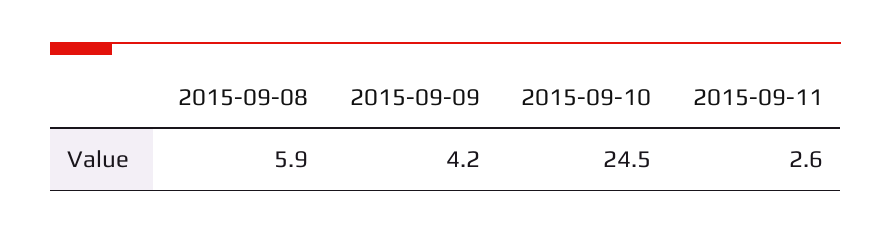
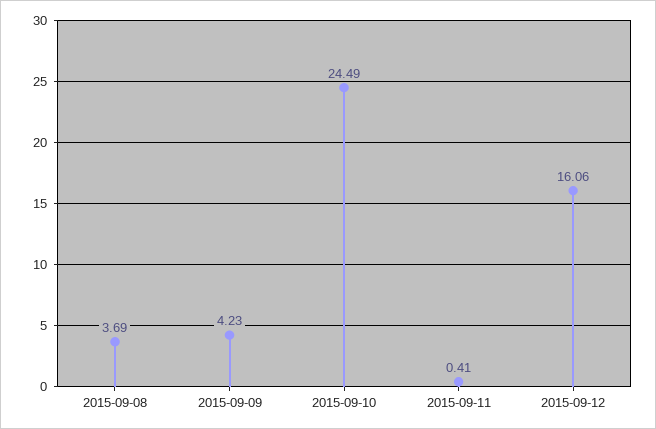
2015-09-08: 5.9 -> 3.69
2015-09-11: 2.6 -> 0.41
2015-09-12: none -> 16.06

